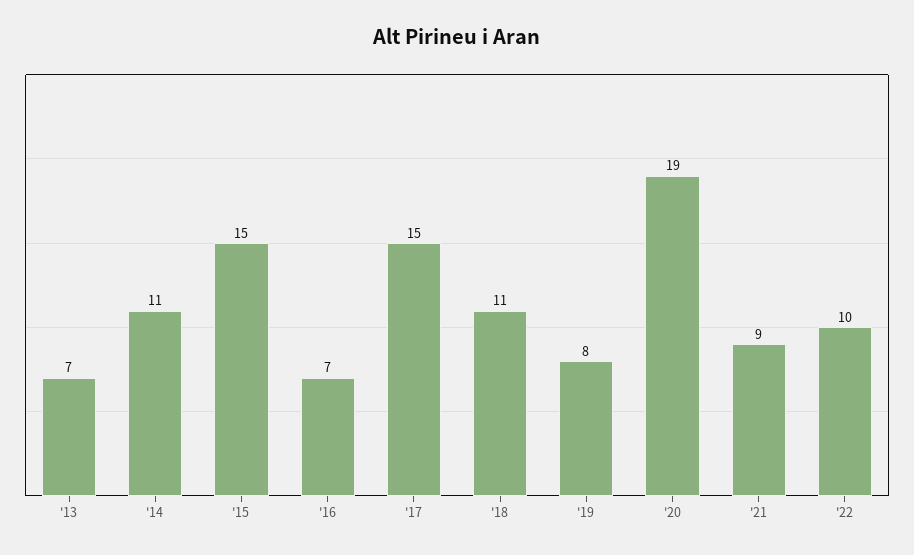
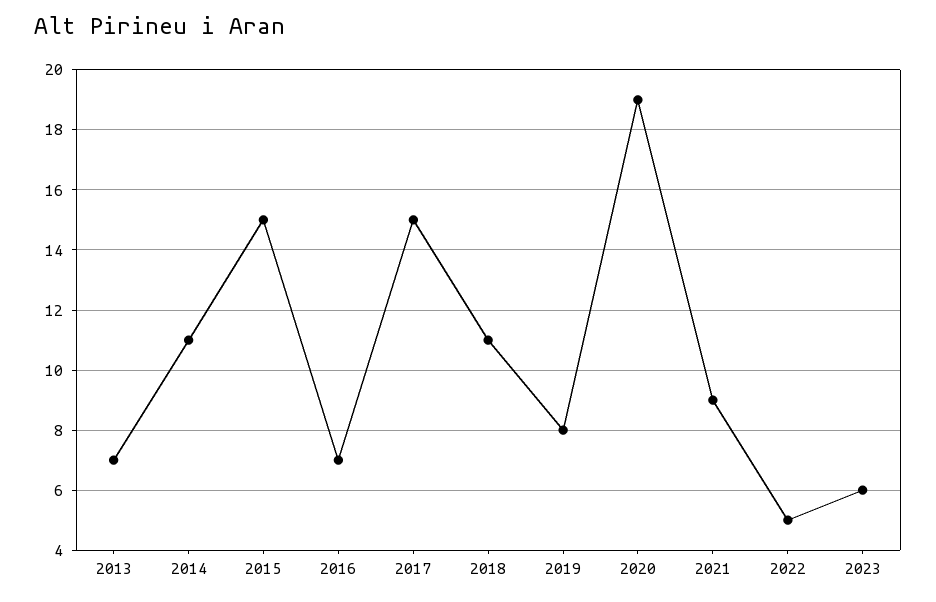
'22: 10 -> 5
2023: none -> 6

